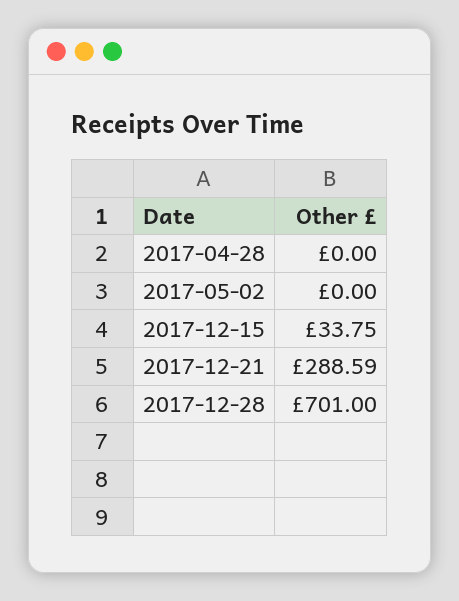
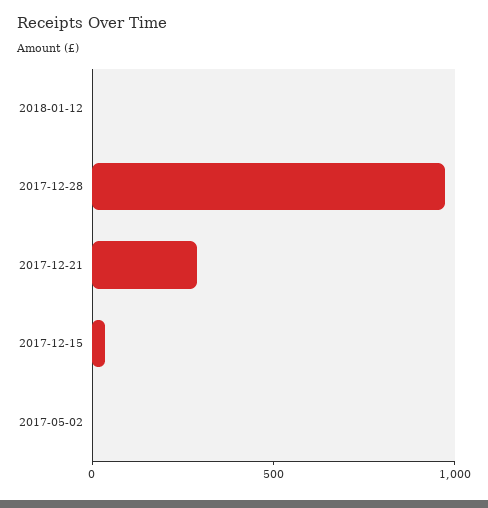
2017-04-28: 0 -> none
2017-12-28: 701 -> 1000
2018-01-12: none -> 0

